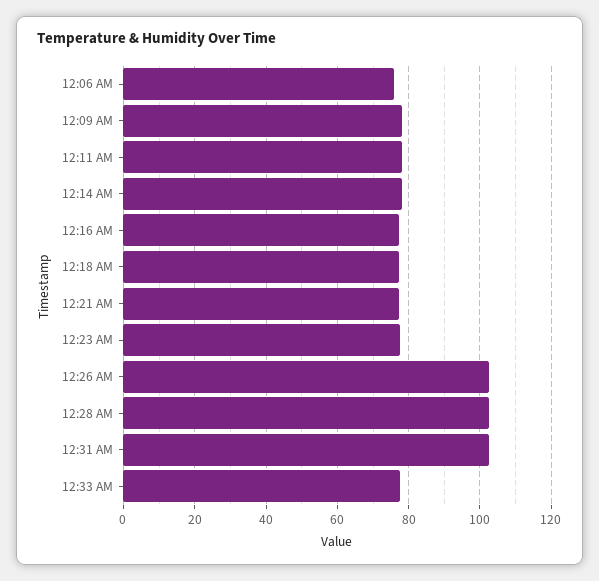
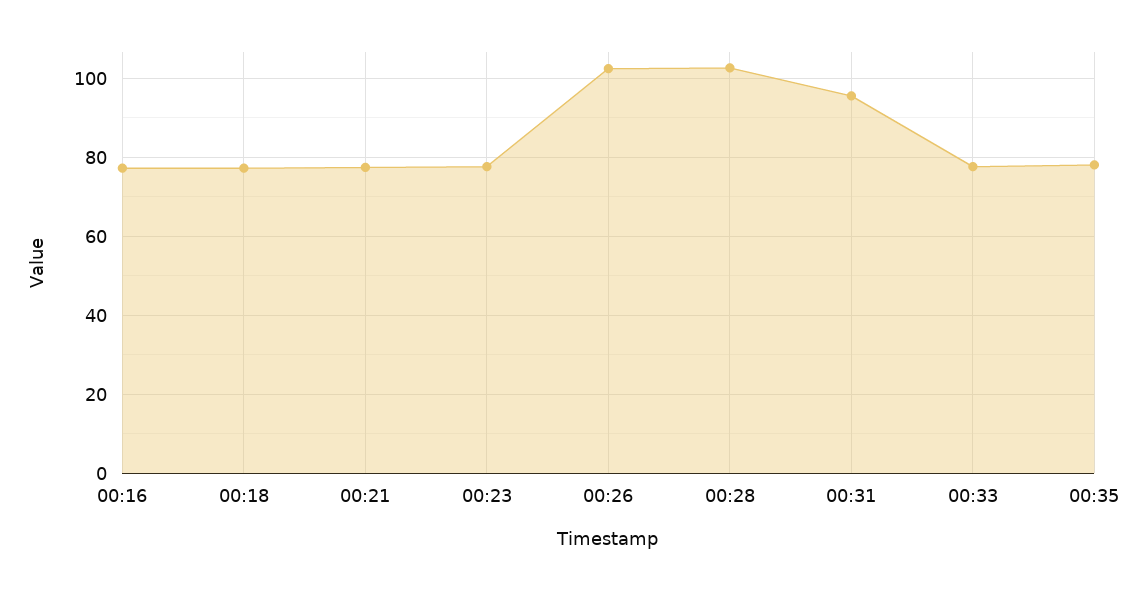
12:06 AM: 76 -> none
12:09 AM: 78 -> none
12:11 AM: 78 -> none
12:14 AM: 78 -> none
12:31 AM: 102 -> 96
00:35: none -> 78

